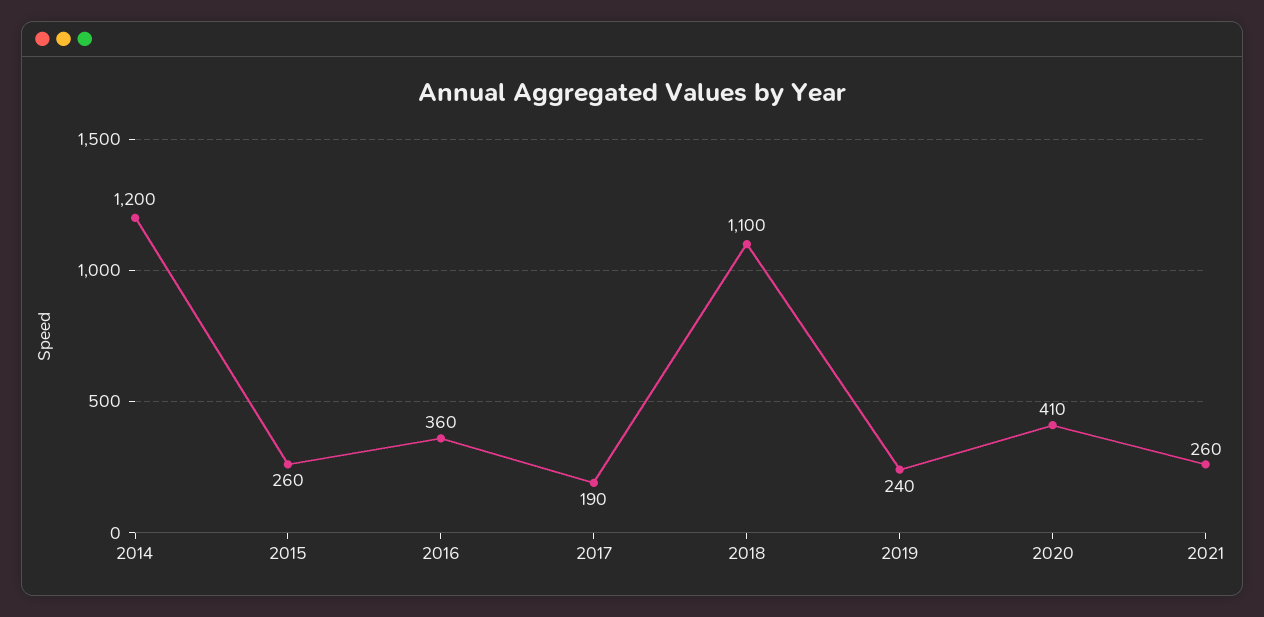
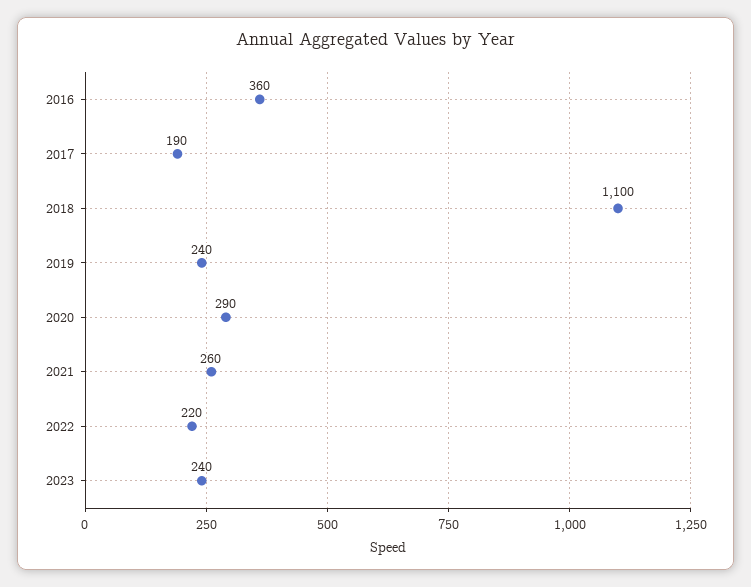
2014: 1200 -> none
2015: 260 -> none
2020: 410 -> 290
2022: none -> 220
2023: none -> 240

